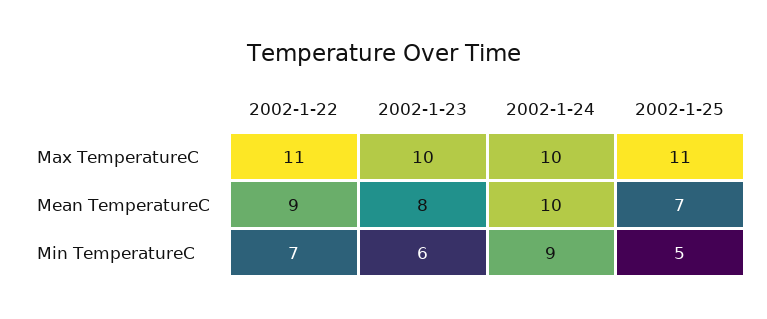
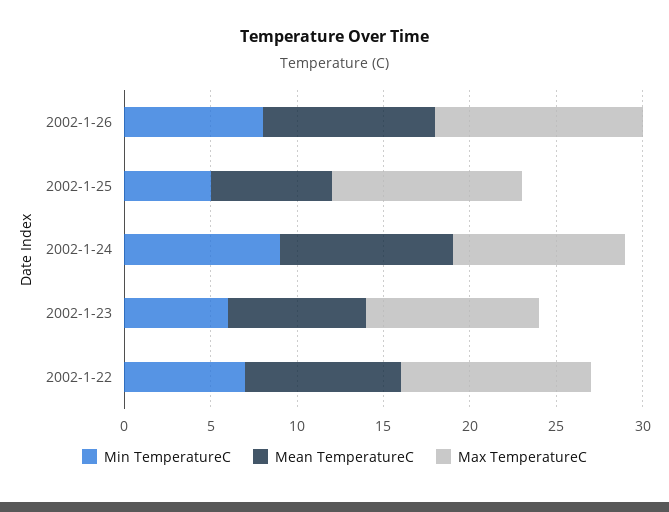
Min TemperatureC, 2002-1-26: none -> 8
Mean TemperatureC, 2002-1-26: none -> 10
Max TemperatureC, 2002-1-26: none -> 12

